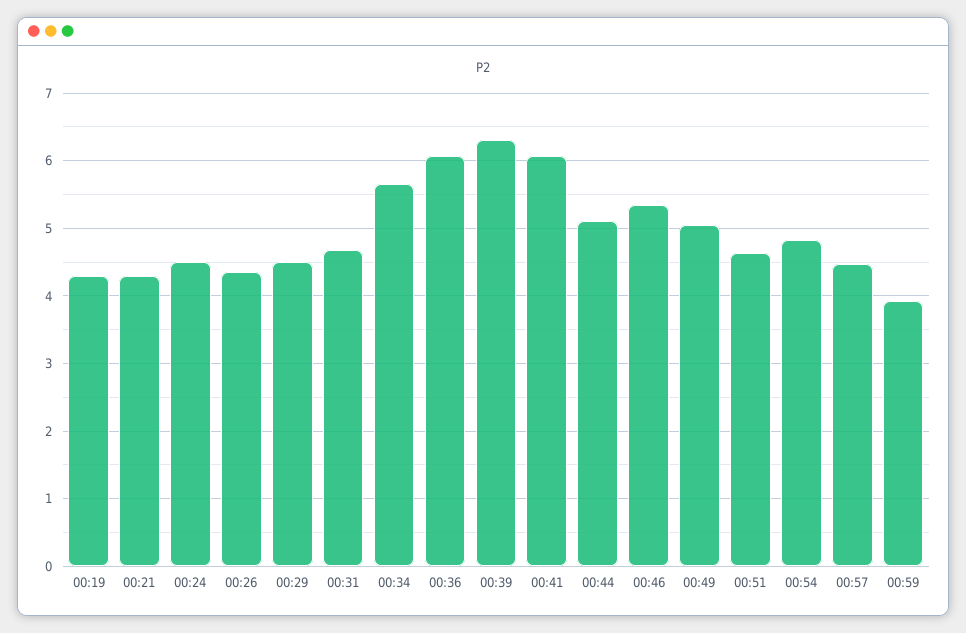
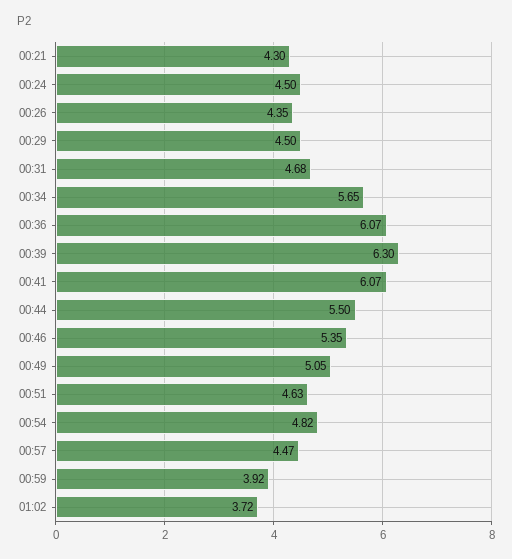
00:19: 4.3 -> none
00:44: 5.1 -> 5.5
01:02: none -> 3.72

